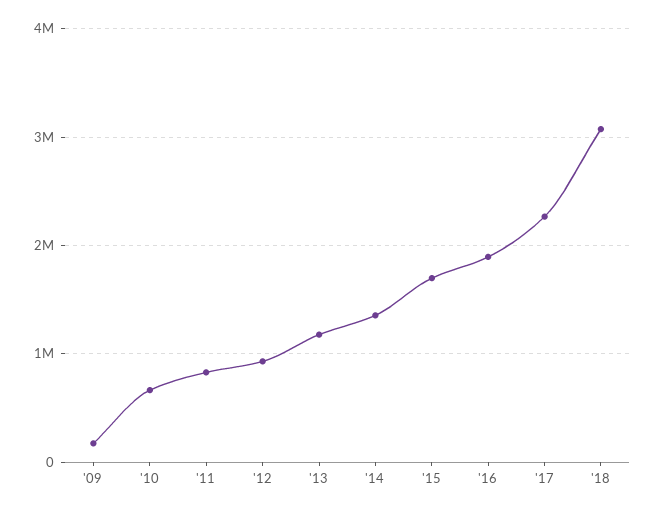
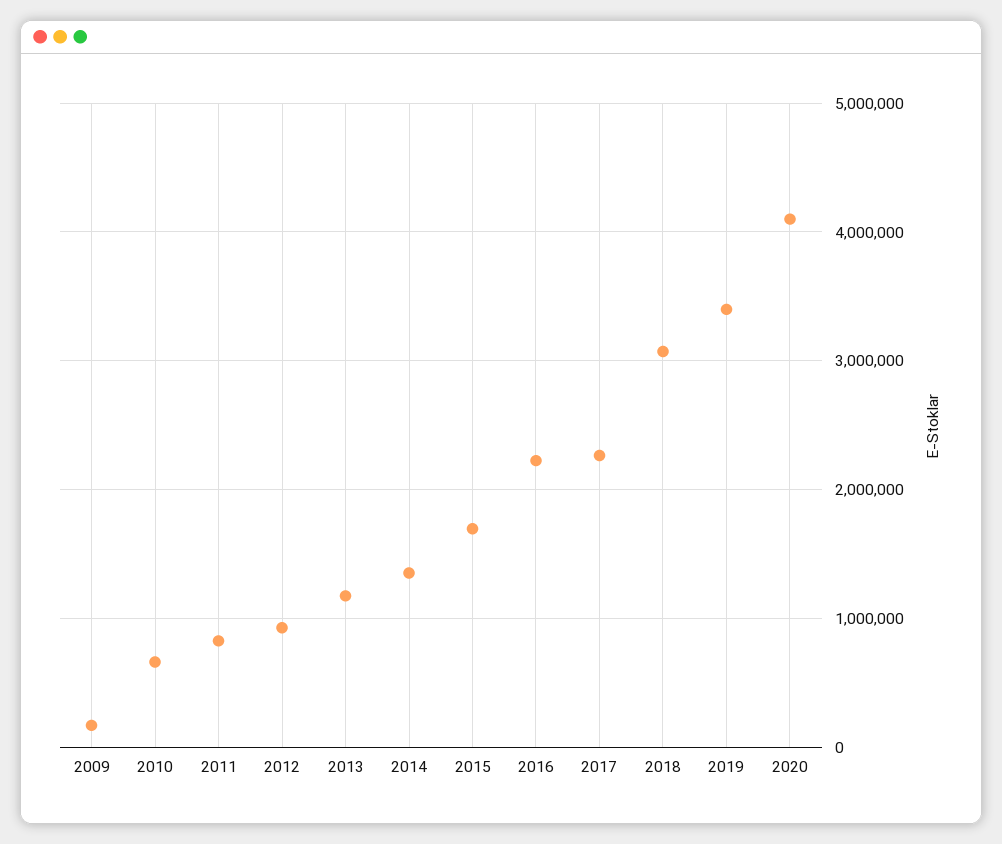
'16: 1900000 -> 2200000
2019: none -> 3400000
2020: none -> 4100000

